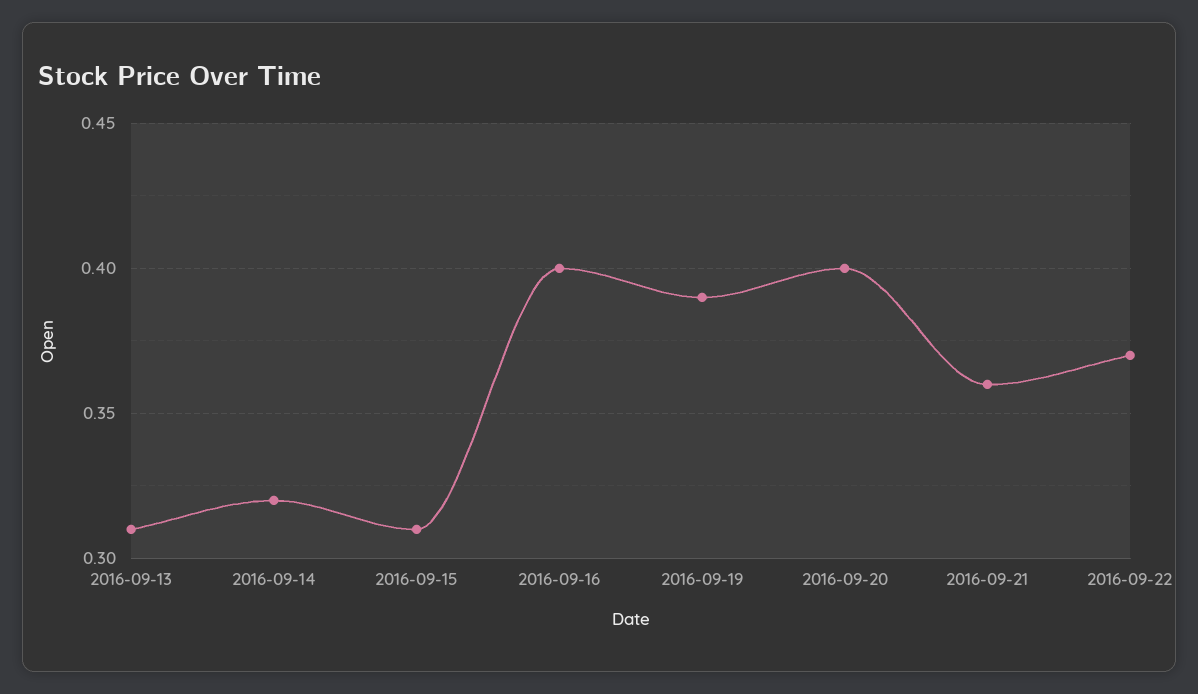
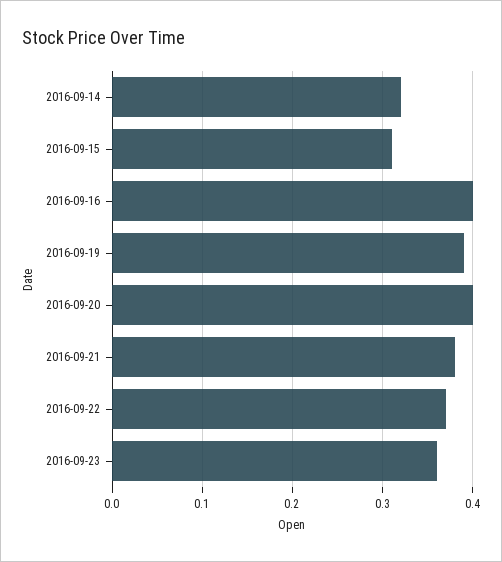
2016-09-13: 0.31 -> none
2016-09-21: 0.36 -> 0.38
2016-09-23: none -> 0.36

